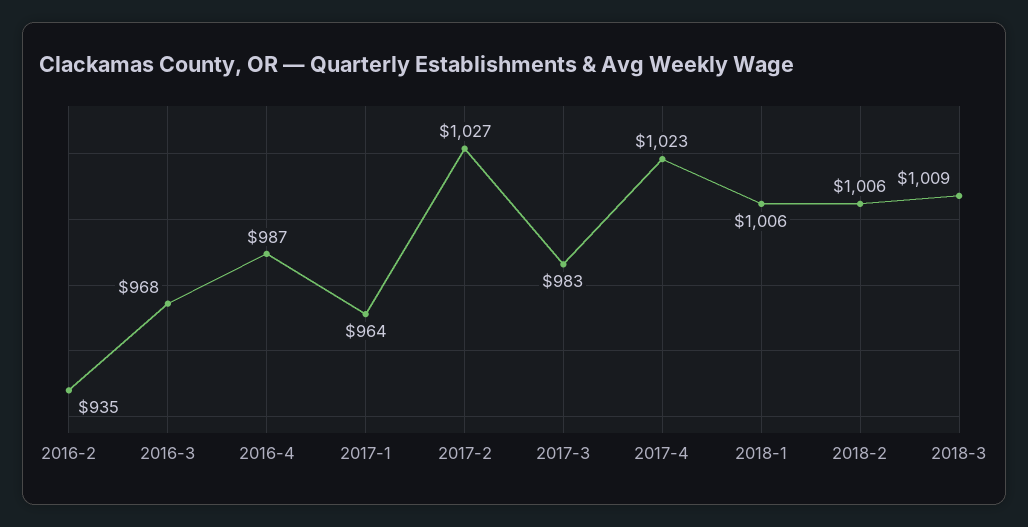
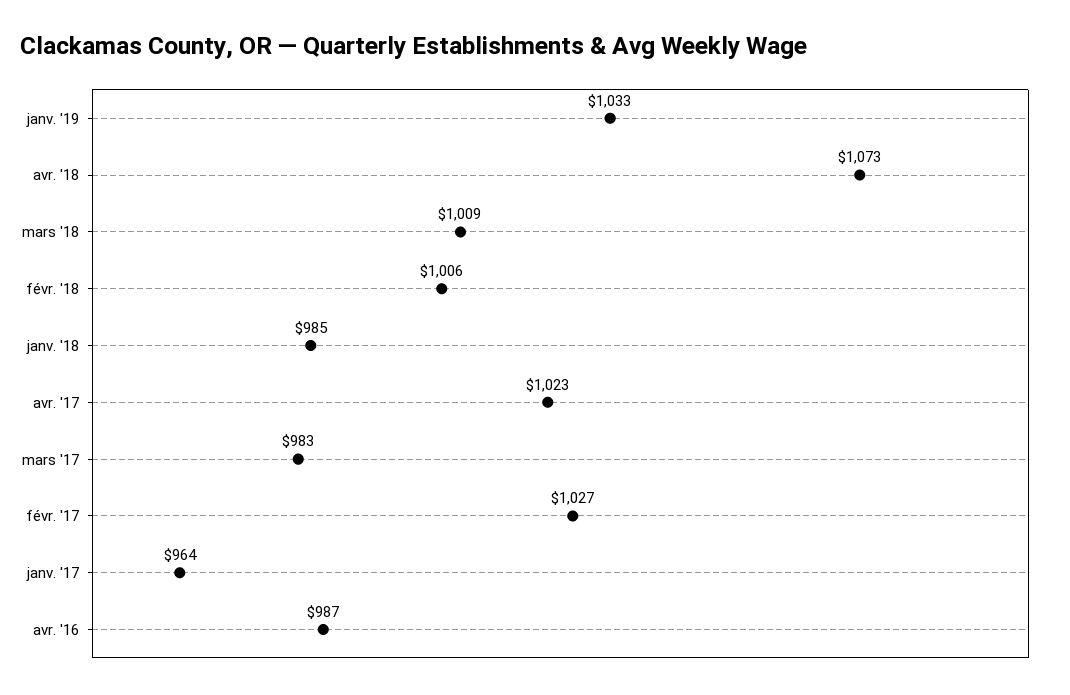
2016-2: 935 -> none
2016-3: 968 -> none
2018-1: 1006 -> 985
janv. '19: none -> 1033
avr. '18: none -> 1073

